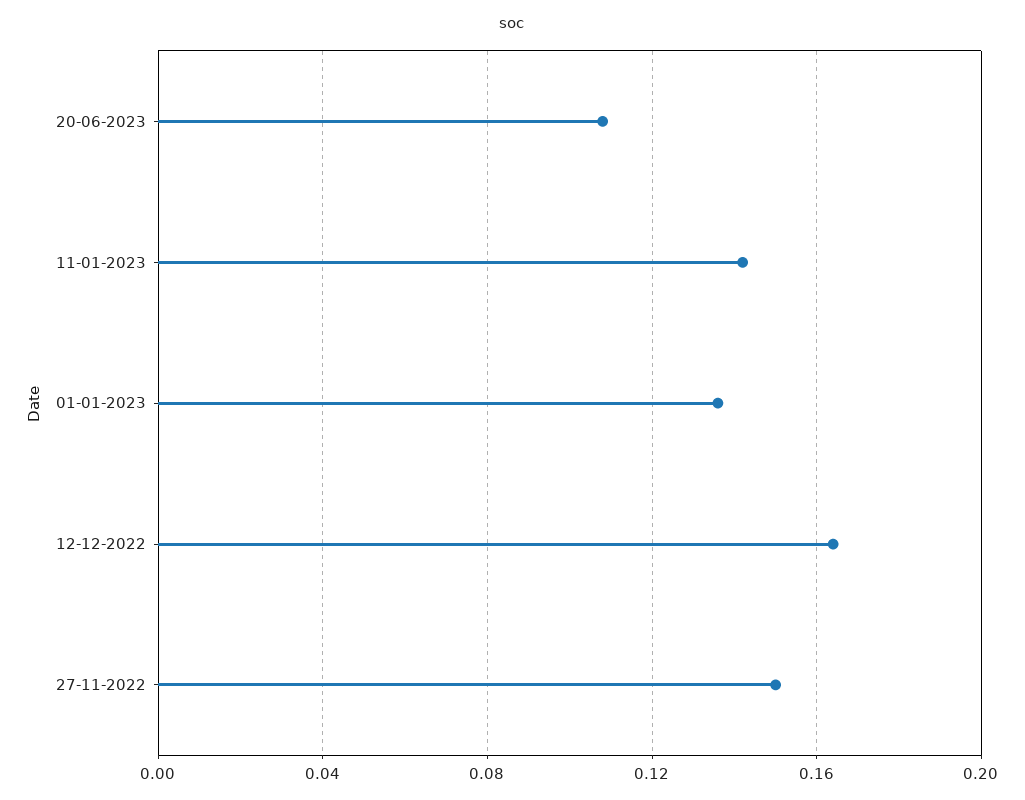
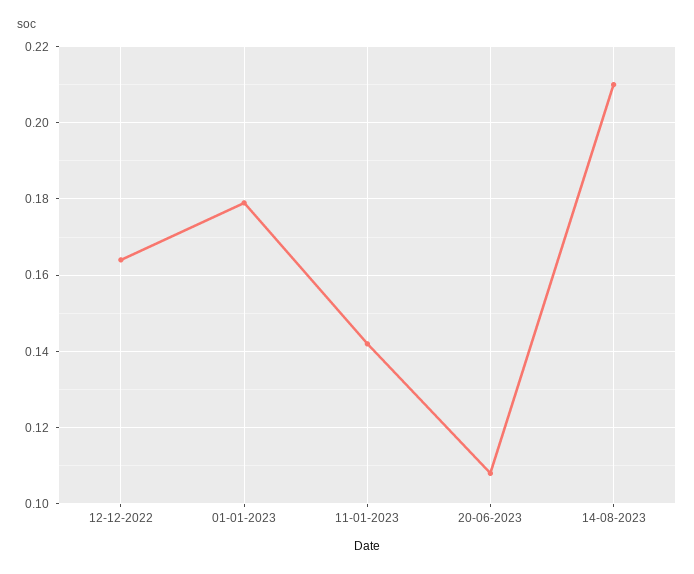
01-01-2023: 0.135 -> 0.18
27-11-2022: 0.15 -> none
14-08-2023: none -> 0.21

